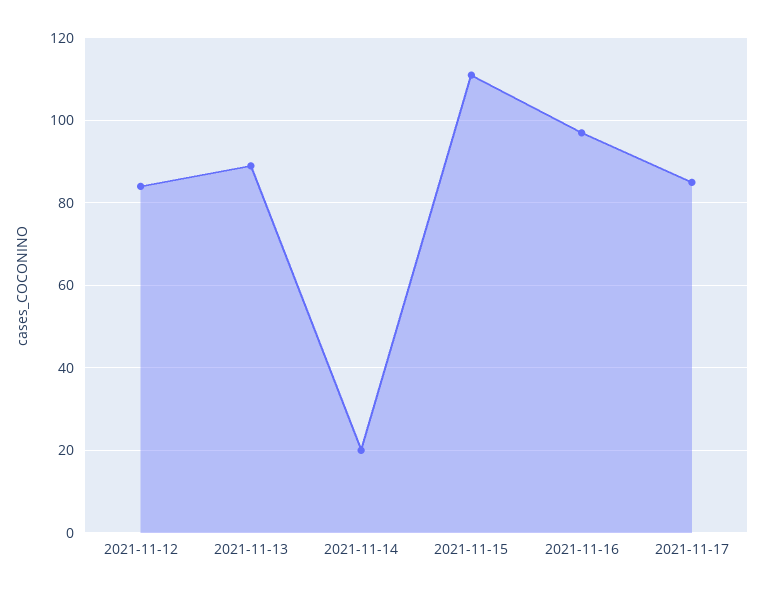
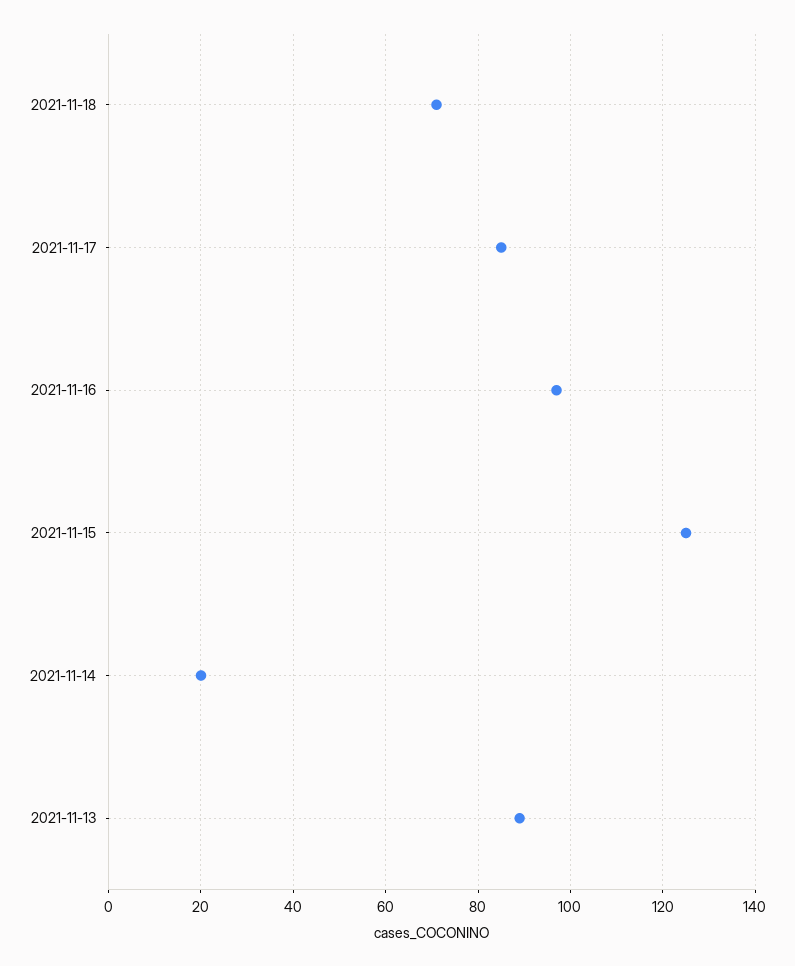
2021-11-12: 85 -> none
2021-11-15: 110 -> 125
2021-11-18: none -> 70

